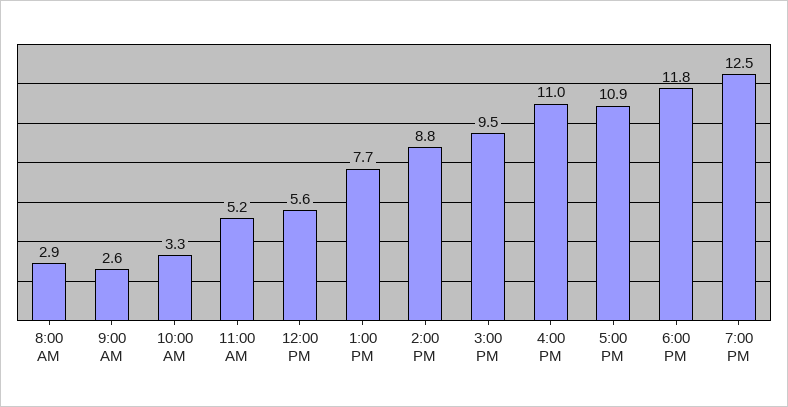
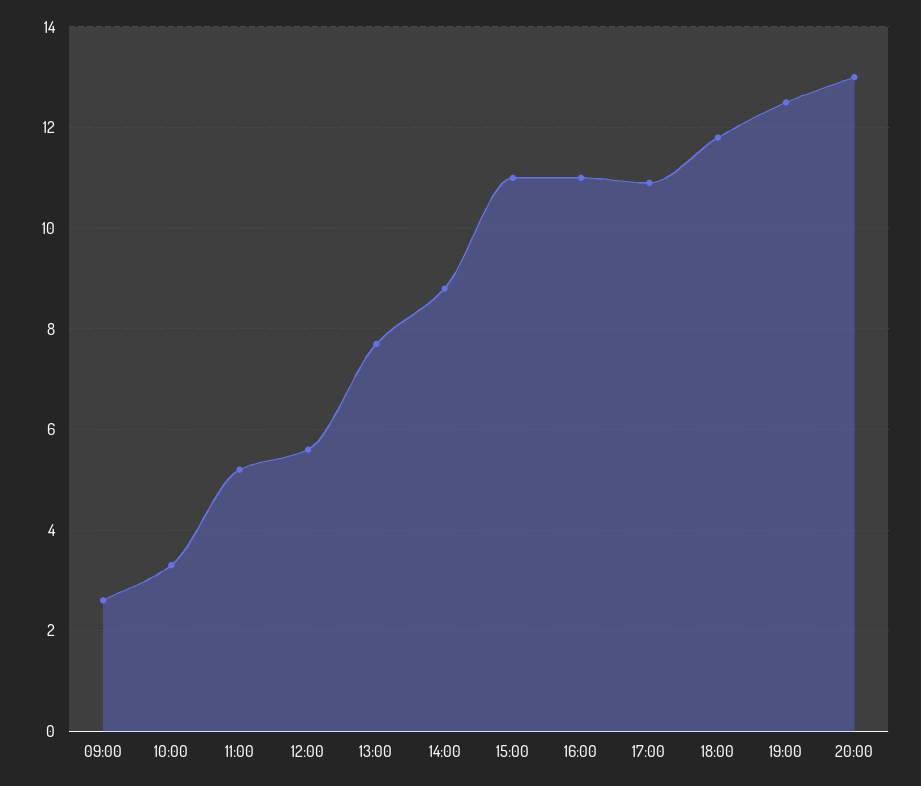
8:00 AM: 2.9 -> none
3:00 PM: 9.5 -> 11
20:00: none -> 13

